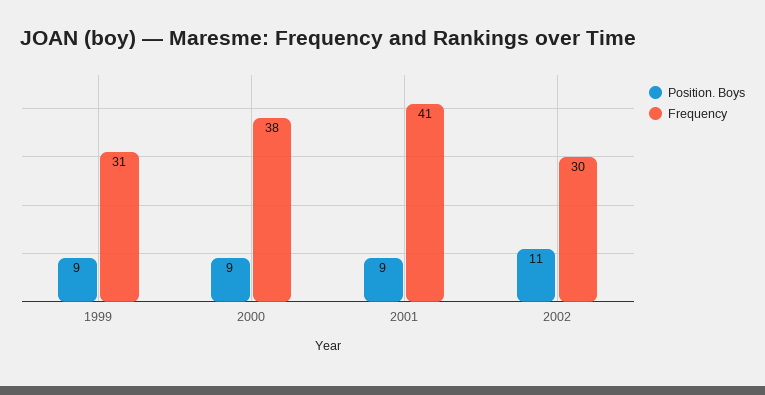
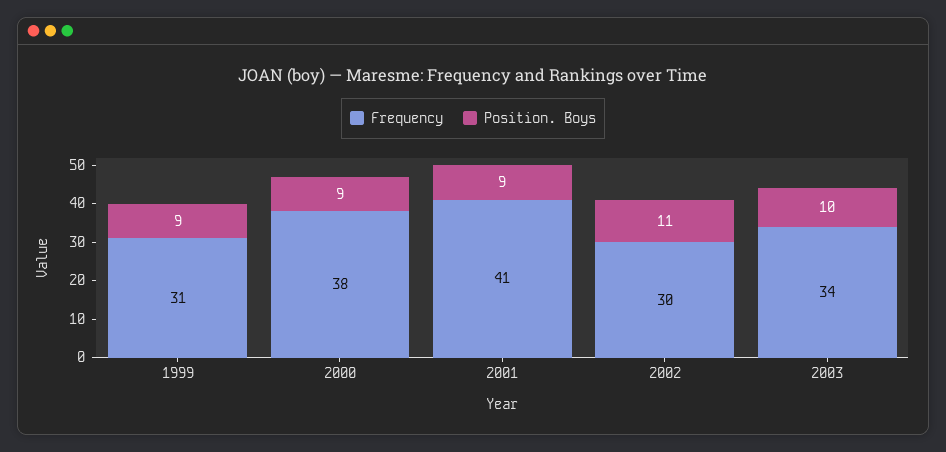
Frequency, 2003: none -> 34
Position. Boys, 2003: none -> 10

